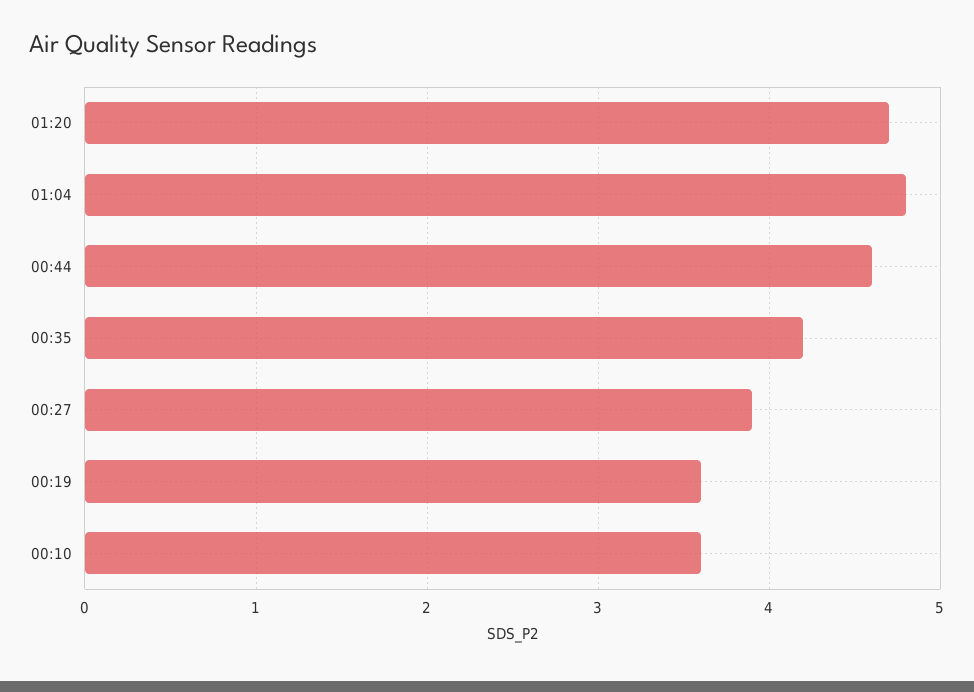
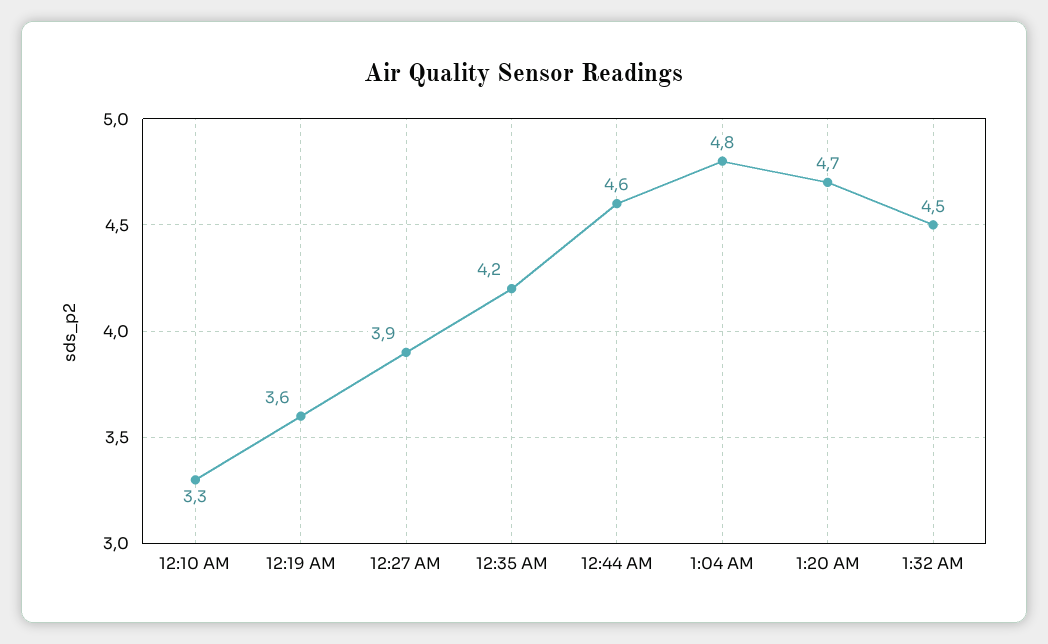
00:10: 3.6 -> 3.3
1:32 AM: none -> 4.5

